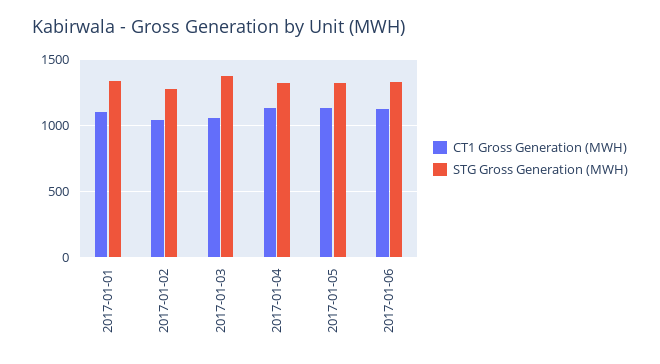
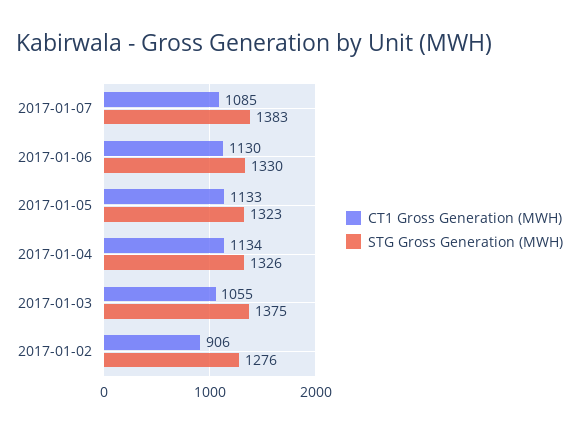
CT1 Gross Generation (MWH), 2017-01-01: 1100 -> none
STG Gross Generation (MWH), 2017-01-01: 1350 -> none
CT1 Gross Generation (MWH), 2017-01-02: 1050 -> 906
CT1 Gross Generation (MWH), 2017-01-07: none -> 1085
STG Gross Generation (MWH), 2017-01-07: none -> 1383

